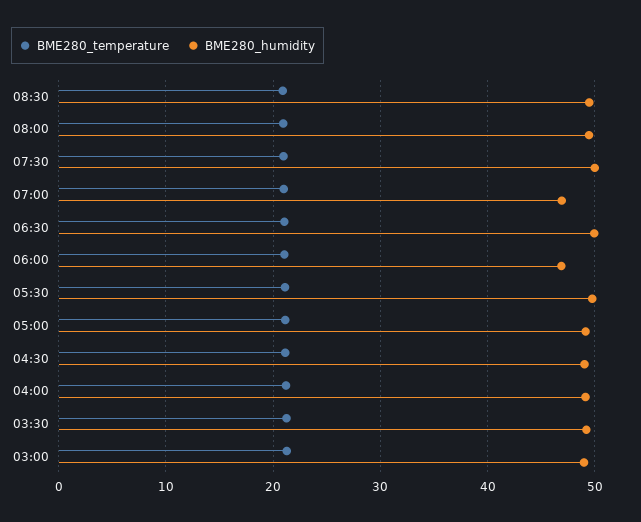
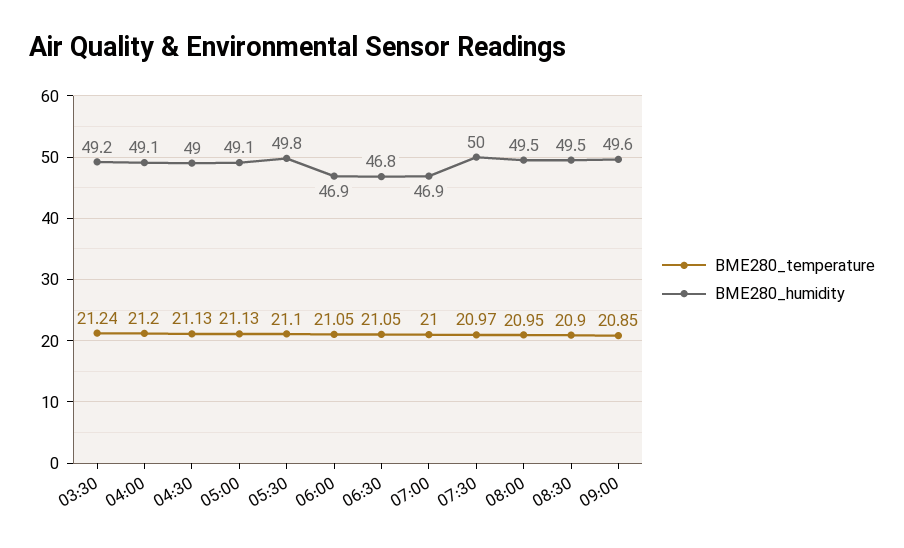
BME280_humidity, 06:30: 50 -> 46.8
BME280_temperature, 03:00: 21 -> none
BME280_humidity, 03:00: 49 -> none
BME280_temperature, 09:00: none -> 20.85
BME280_humidity, 09:00: none -> 49.6

